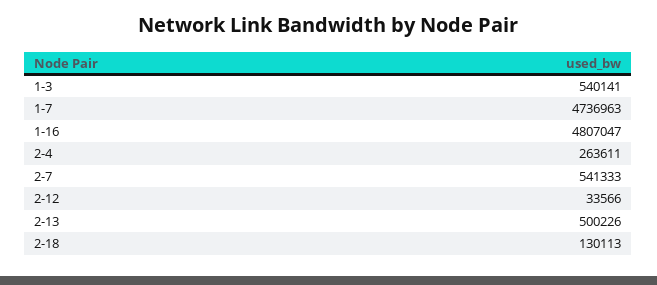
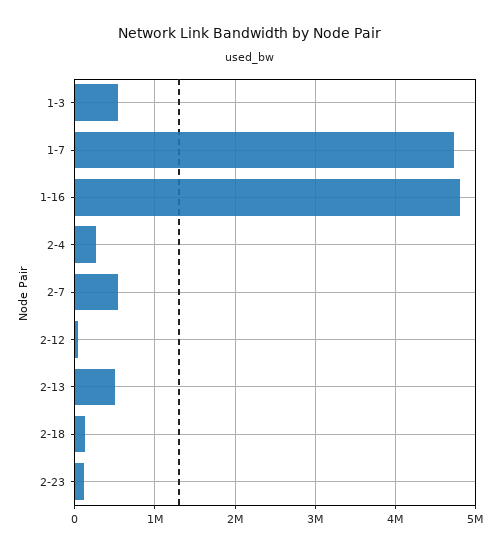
2-23: none -> 100000

